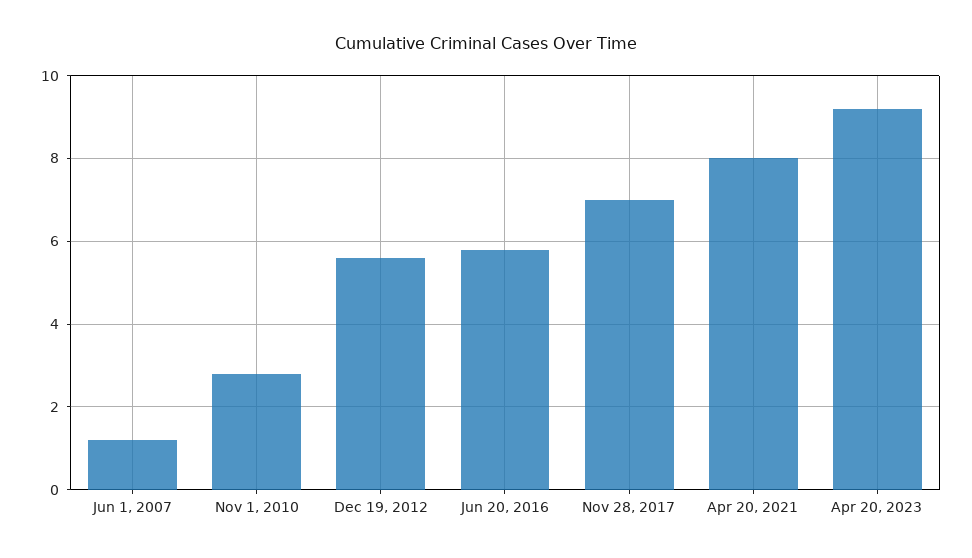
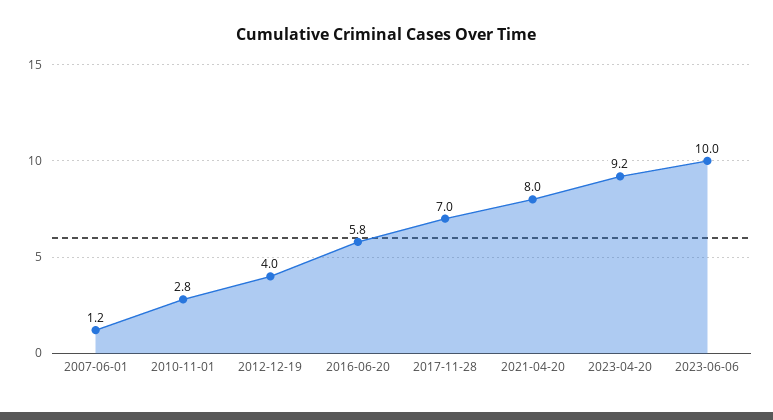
Dec 19, 2012: 5.5 -> 4
2023-06-06: none -> 10

